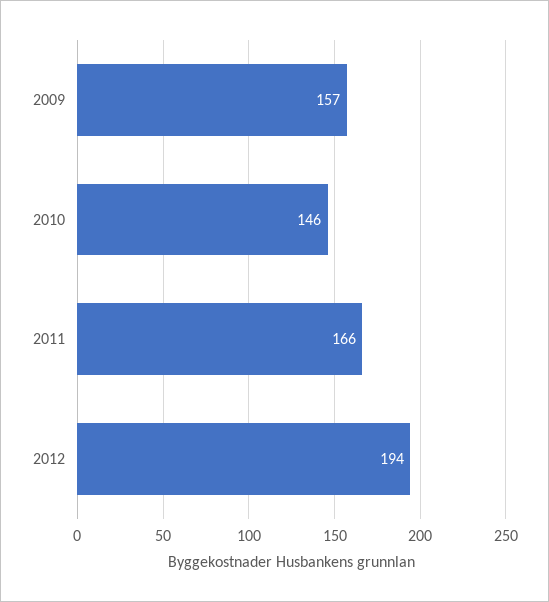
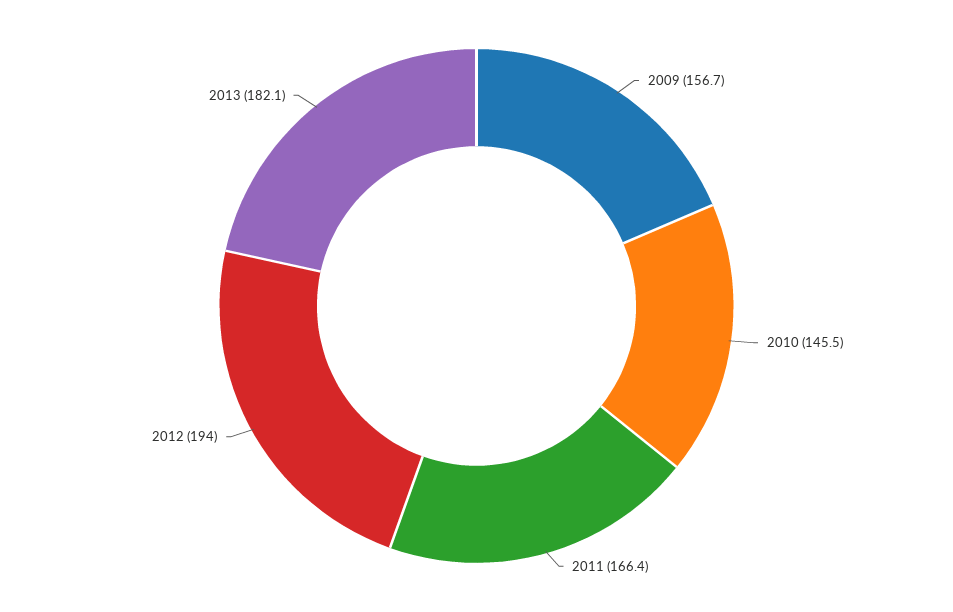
2013: none -> 182.1

